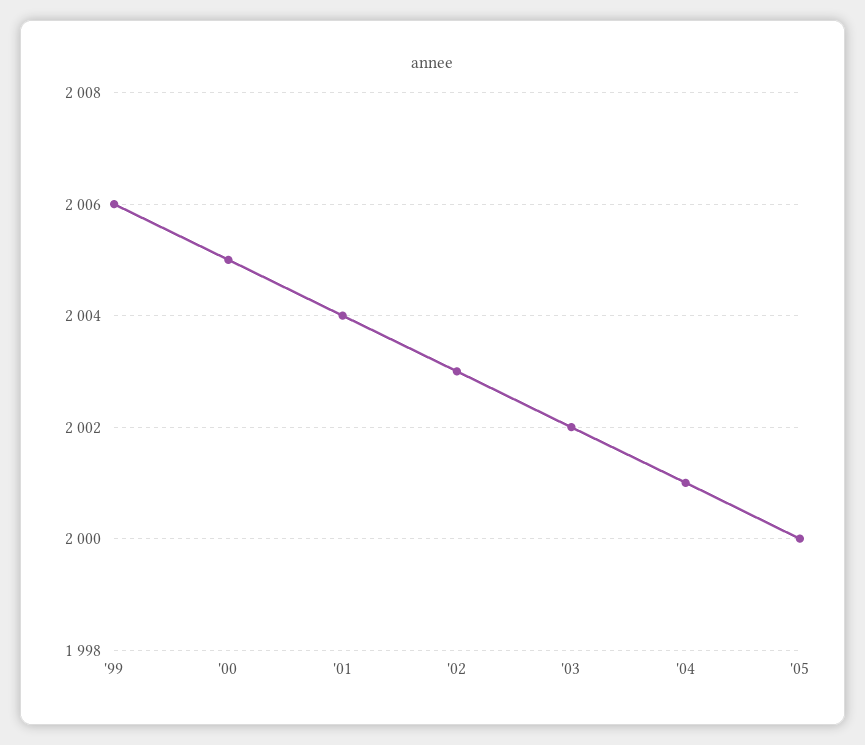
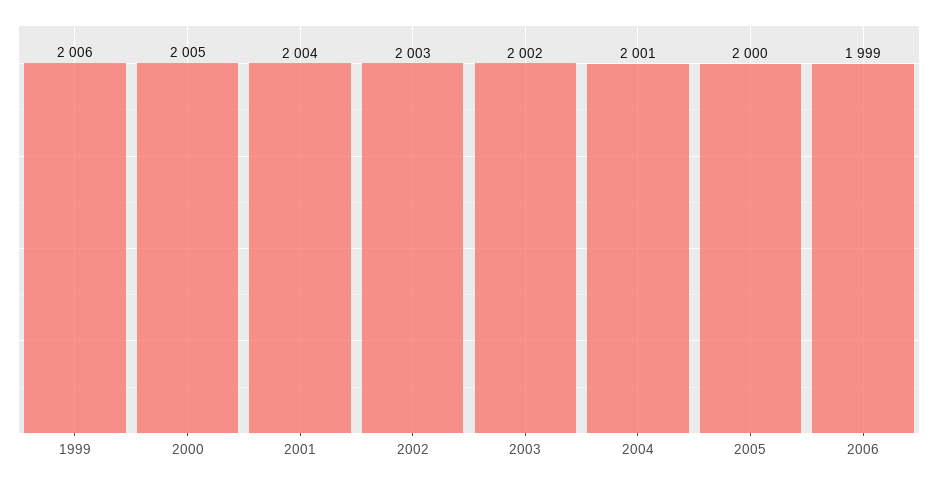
2006: none -> 1999

